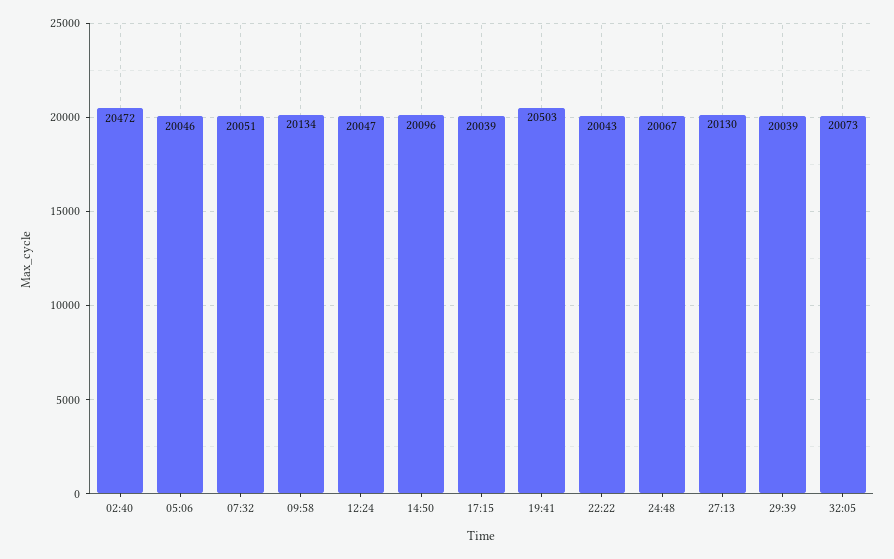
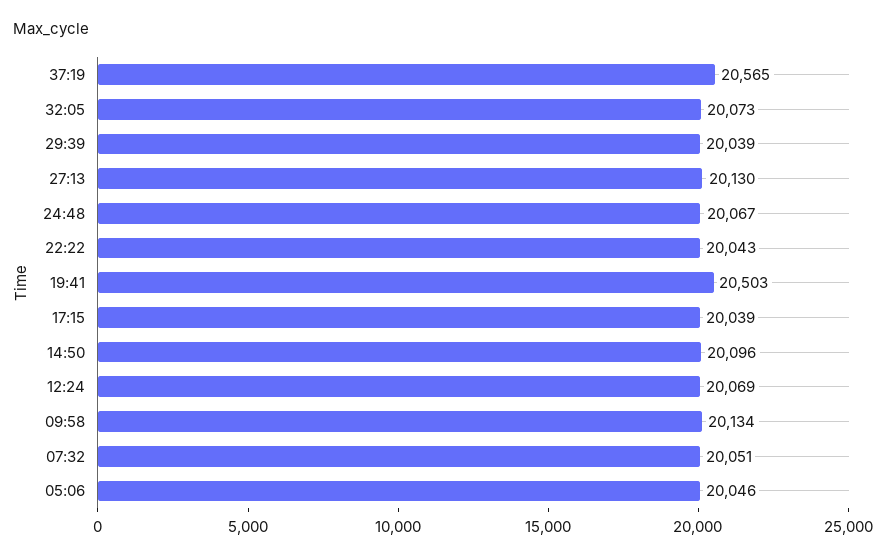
02:40: 20472 -> none
12:24: 20047 -> 20069
37:19: none -> 20565

